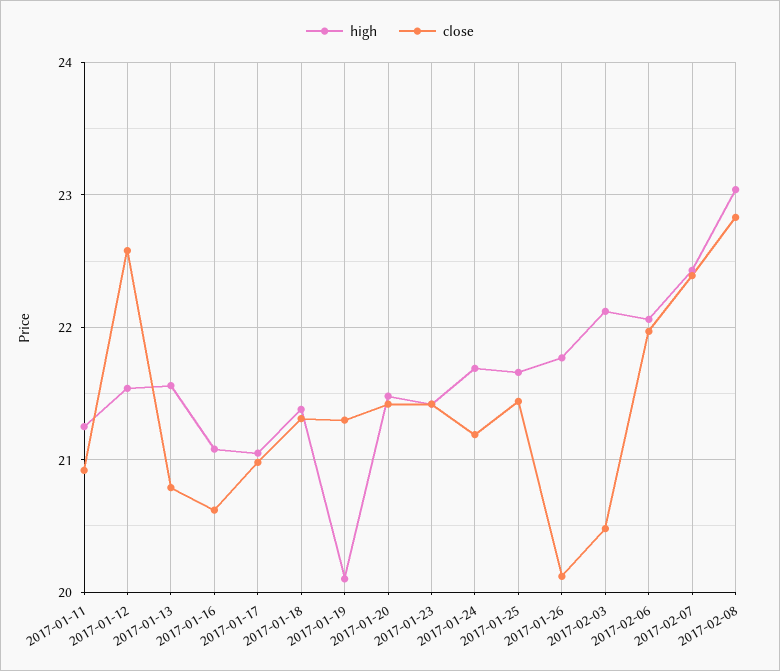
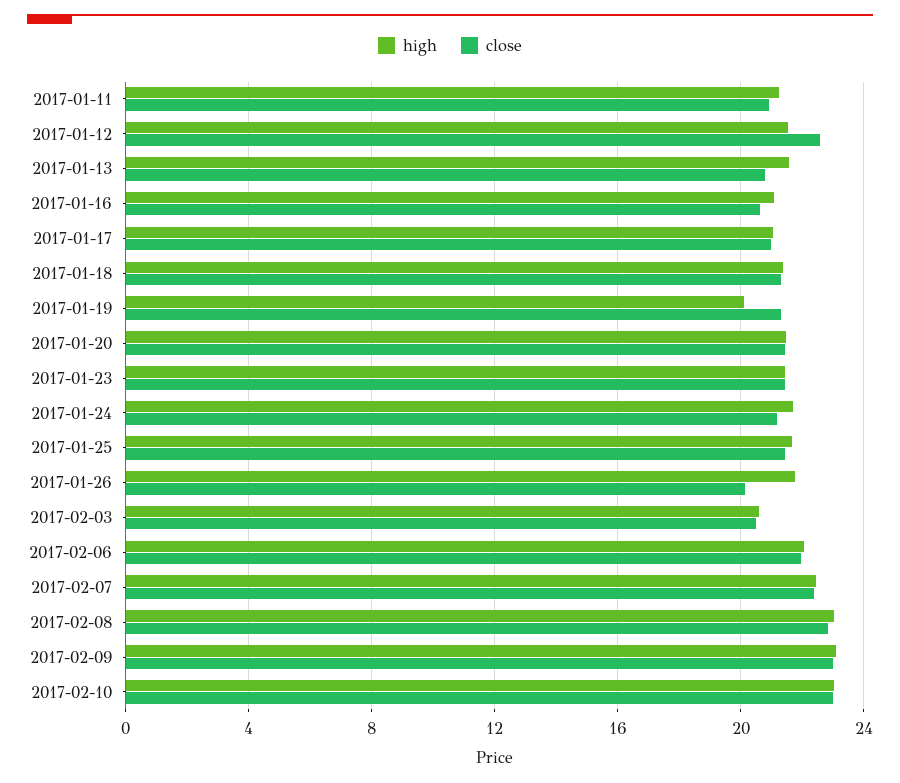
high, 2017-02-03: 22.1 -> 20.5
high, 2017-02-09: none -> 23
close, 2017-02-09: none -> 23
high, 2017-02-10: none -> 23
close, 2017-02-10: none -> 23

